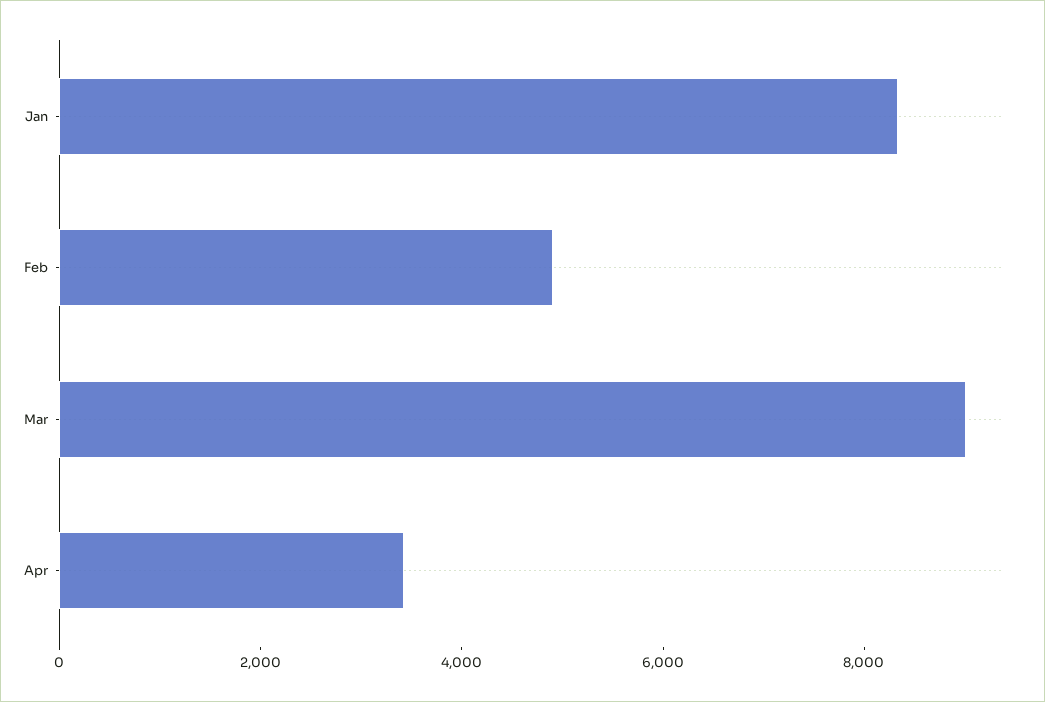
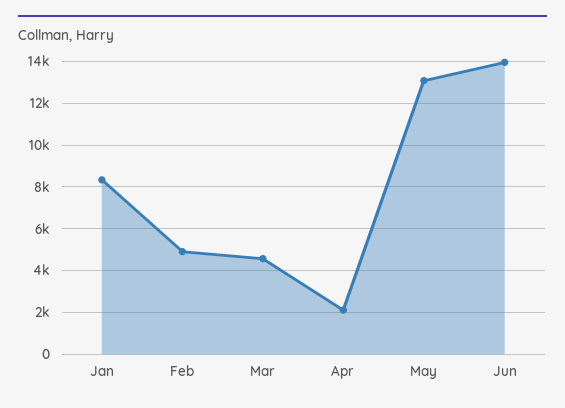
Mar: 9000 -> 4500
Apr: 3500 -> 2000
May: none -> 13000
Jun: none -> 14000

